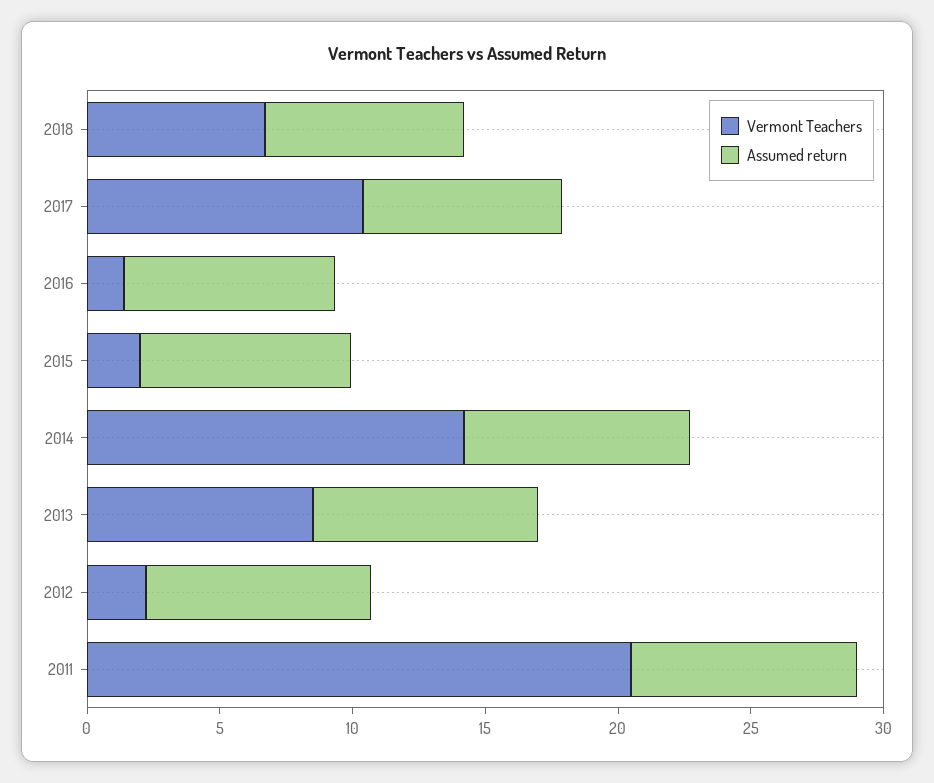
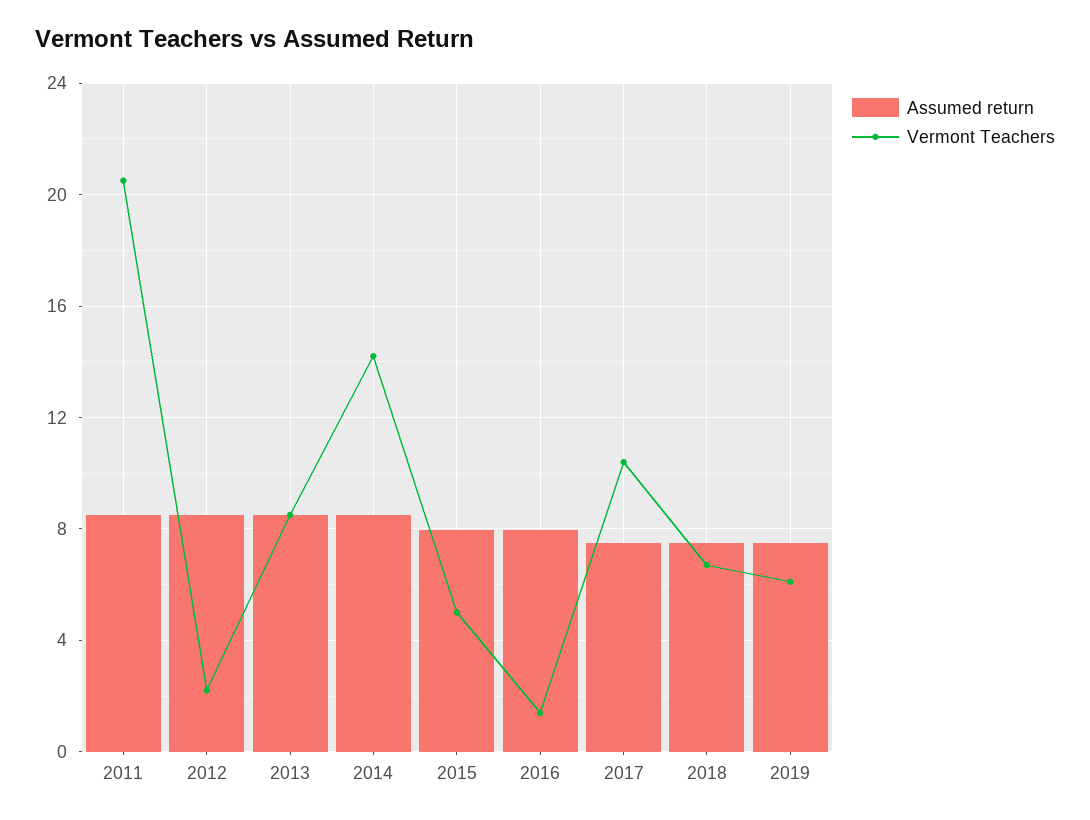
Vermont Teachers, 2015: 2 -> 5
Assumed return, 2019: none -> 7.5
Vermont Teachers, 2019: none -> 6

